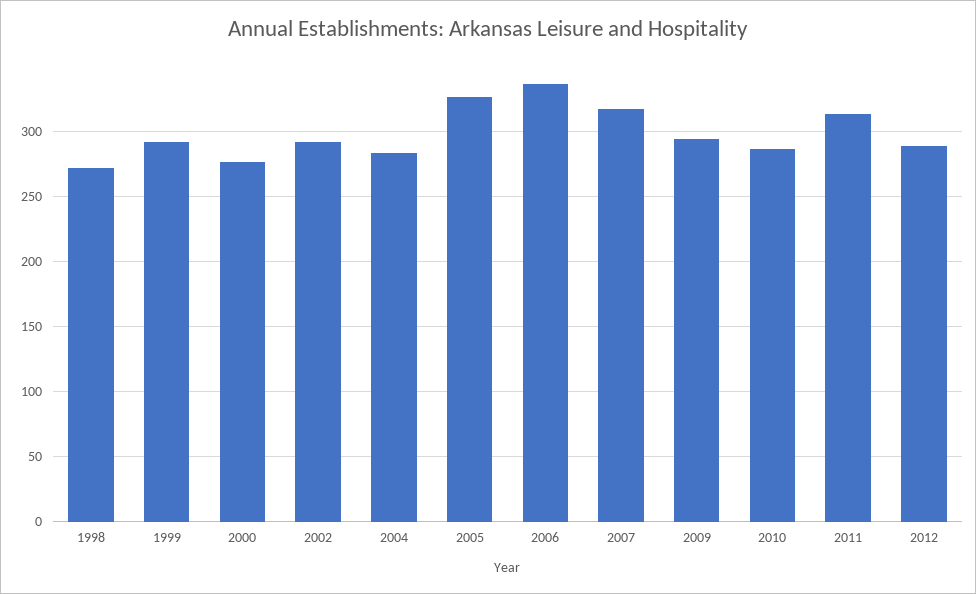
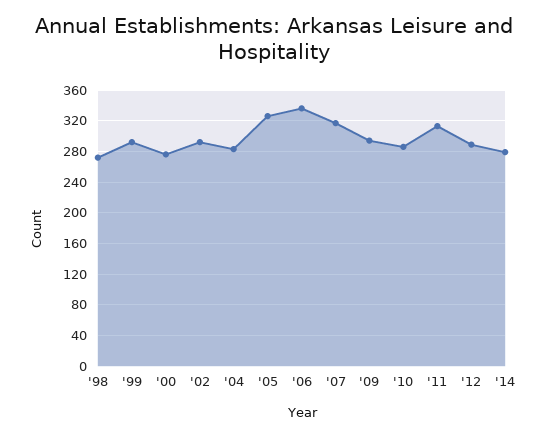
'14: none -> 280

